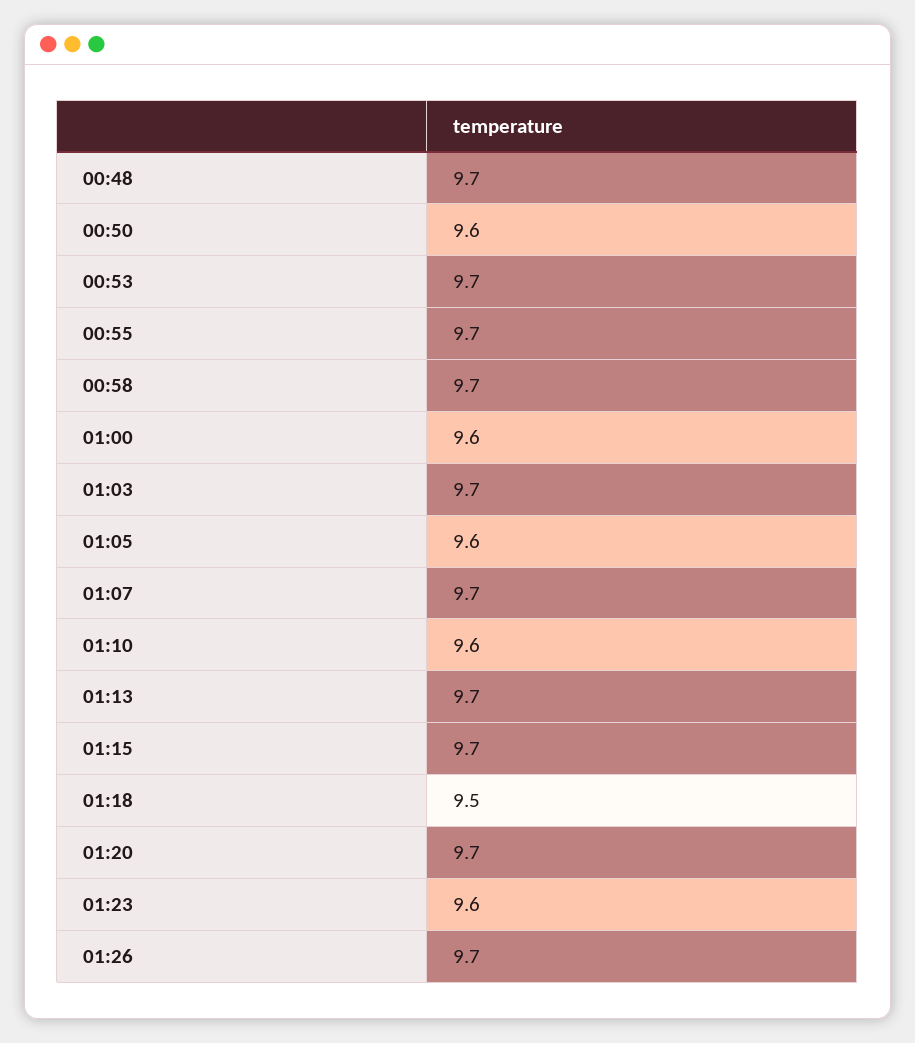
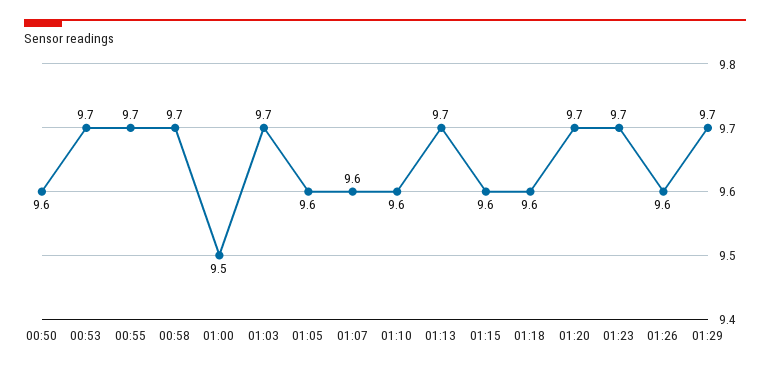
00:48: 9.7 -> none
01:00: 9.6 -> 9.5
01:07: 9.7 -> 9.6
01:15: 9.7 -> 9.6
01:18: 9.5 -> 9.6
01:23: 9.6 -> 9.7
01:26: 9.7 -> 9.6
01:29: none -> 9.7

